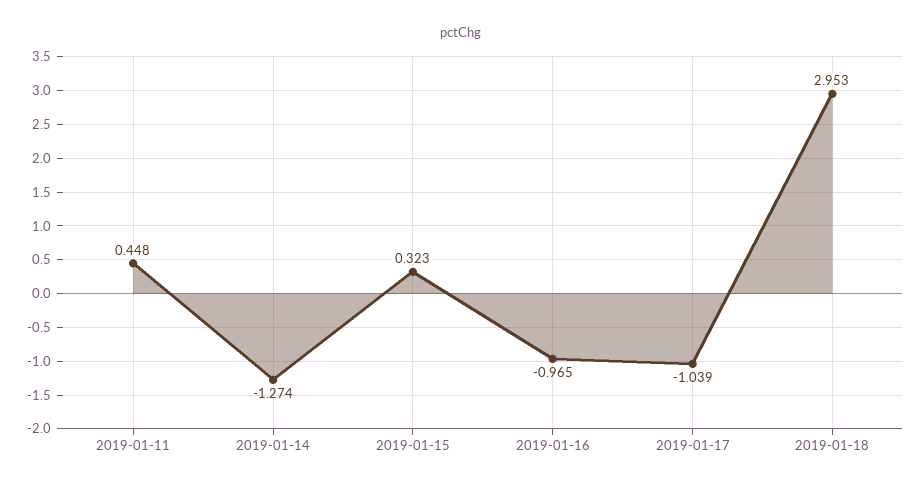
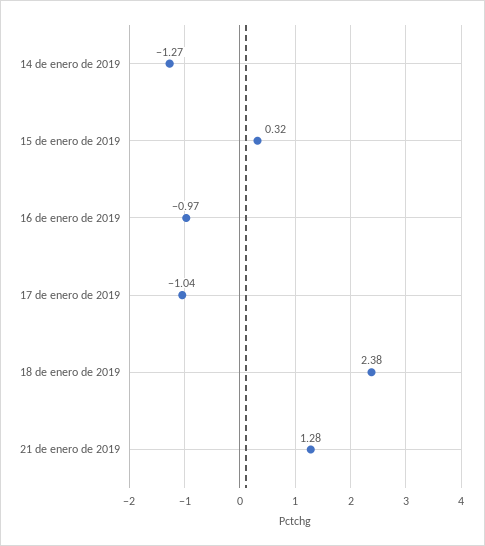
2019-01-11: 0.448 -> none
2019-01-18: 2.953 -> 2.38
21 de enero de 2019: none -> 1.28

